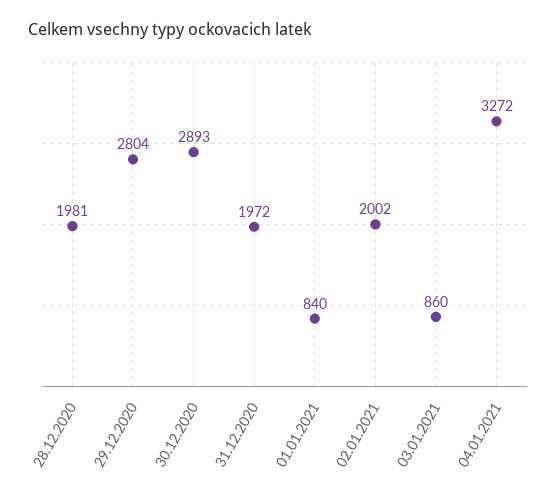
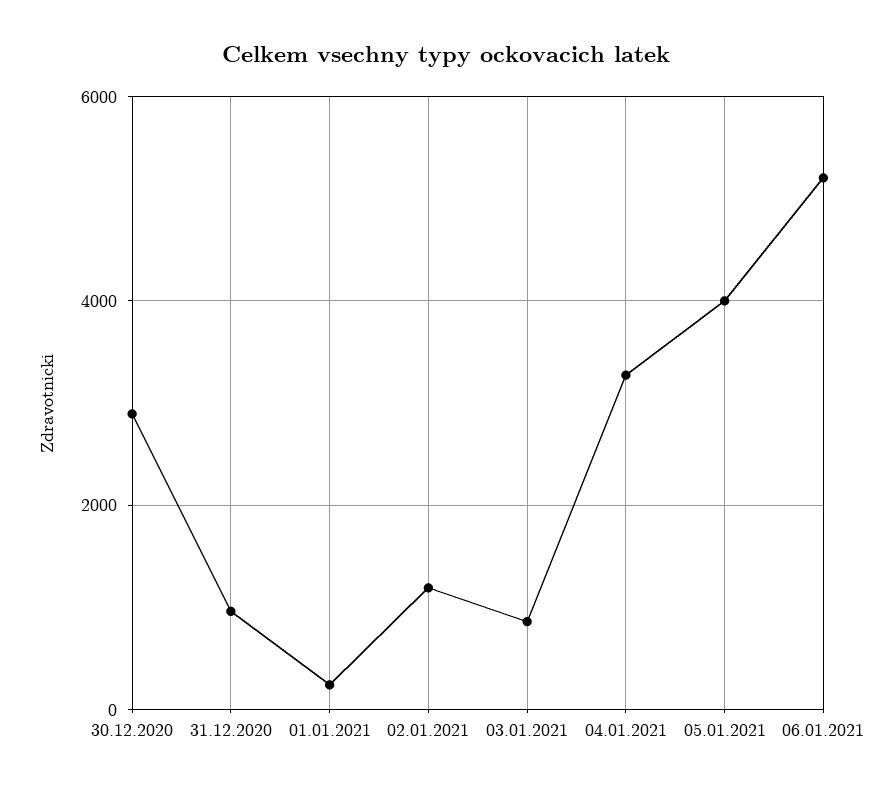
28.12.2020: 1981 -> none
29.12.2020: 2804 -> none
31.12.2020: 1972 -> 1000
01.01.2021: 840 -> 200
02.01.2021: 2002 -> 1200
05.01.2021: none -> 4000
06.01.2021: none -> 5200

